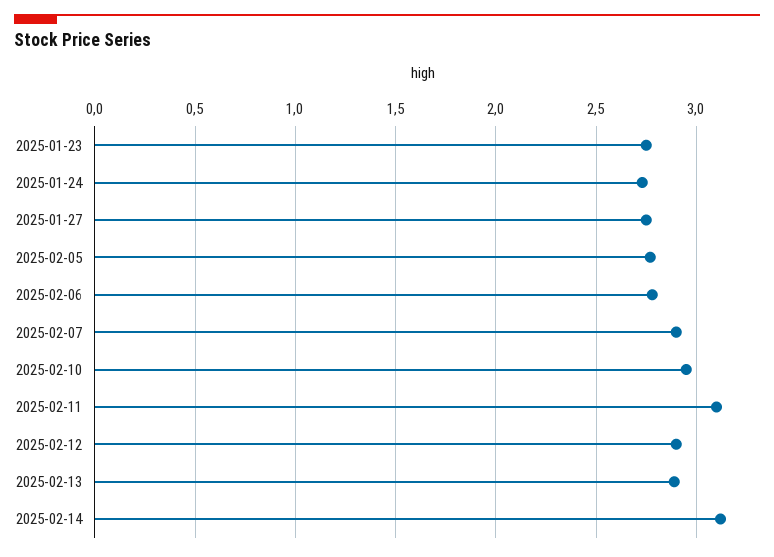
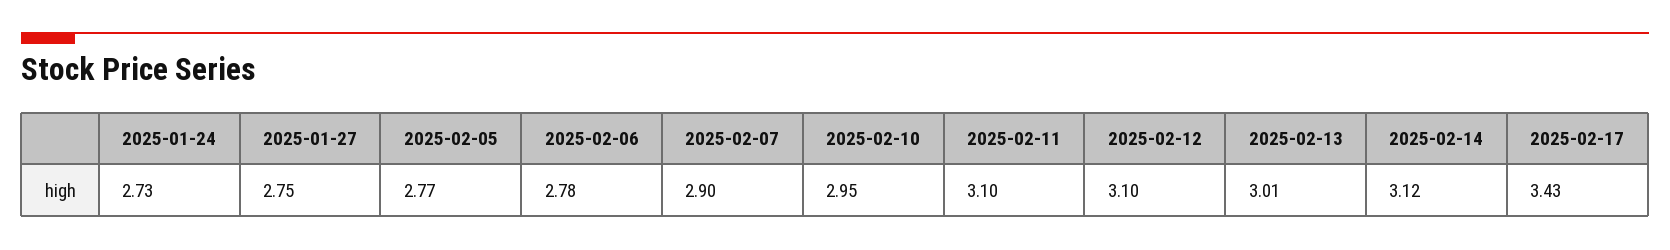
2025-01-23: 2.75 -> none
2025-02-12: 2.9 -> 3.1
2025-02-13: 2.9 -> 3.01
2025-02-17: none -> 3.43

